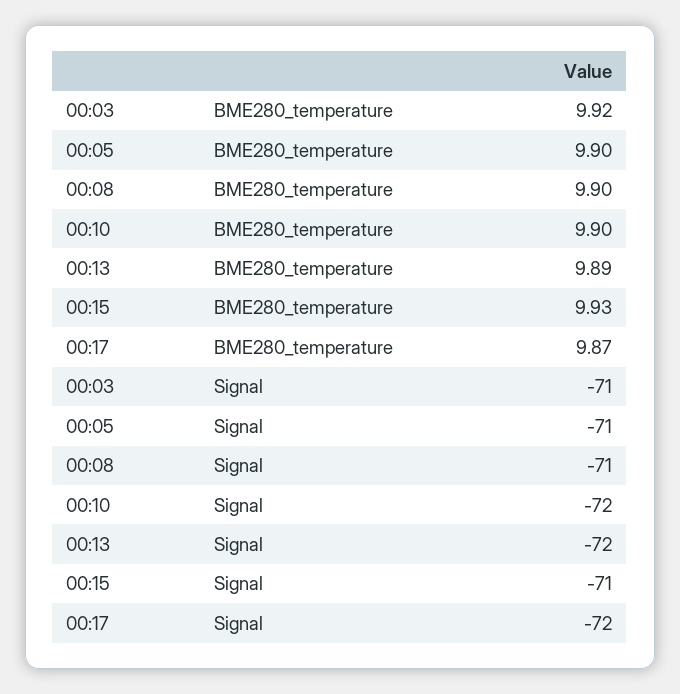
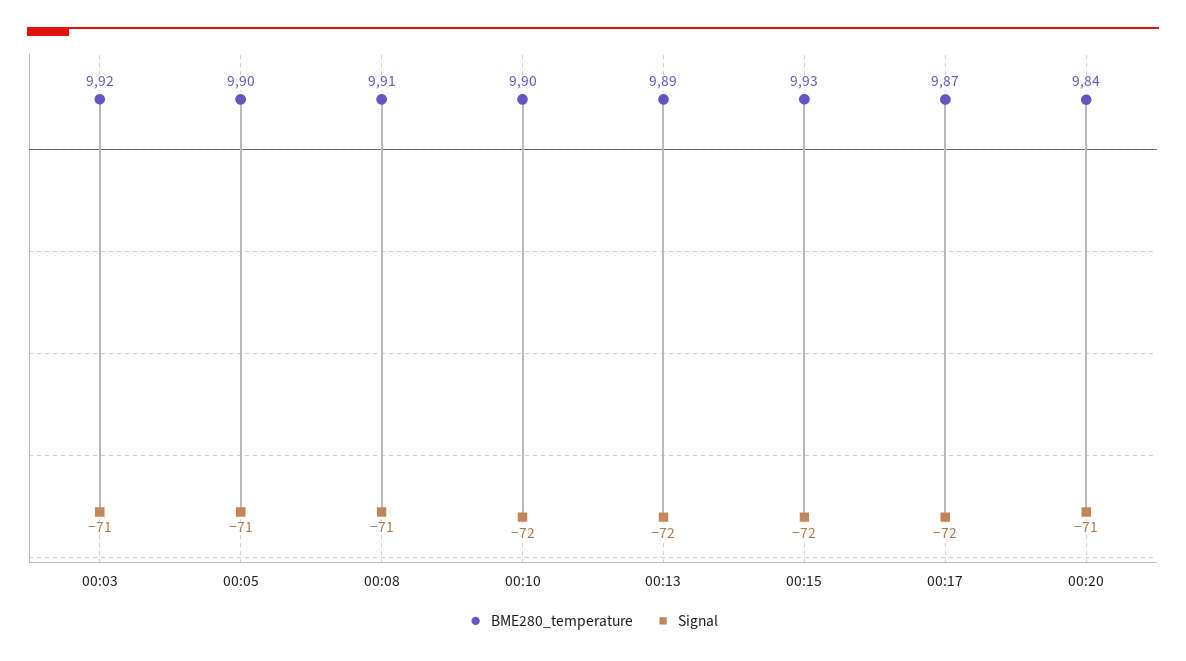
BME280_temperature, 00:08: 9.9 -> 9.91
Signal, 00:15: -71 -> -72
BME280_temperature, 00:20: none -> 9.84
Signal, 00:20: none -> -71

